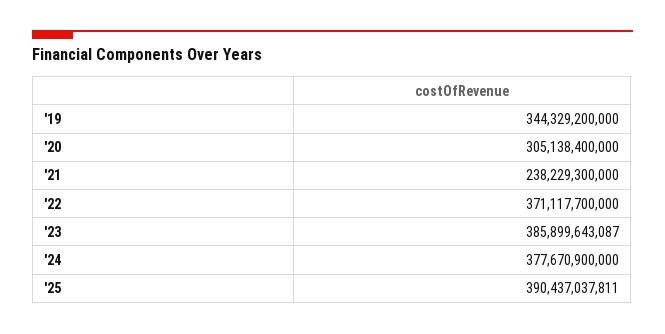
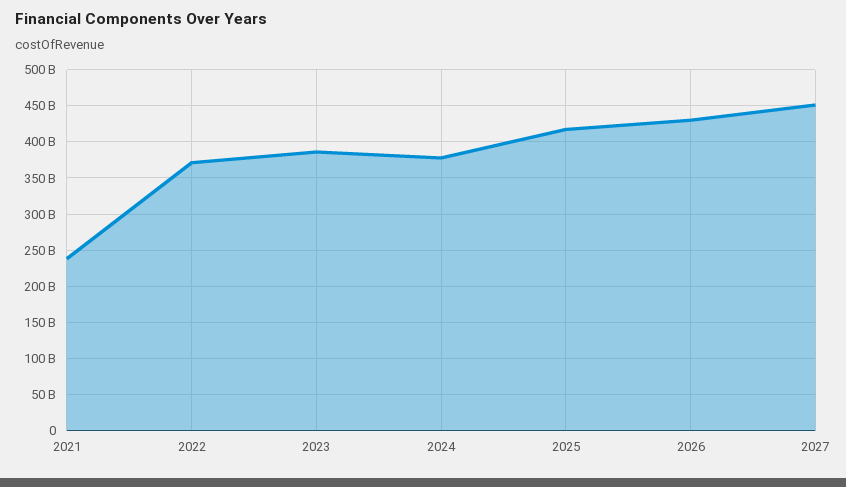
'19: 344329200000 -> none
'20: 305138400000 -> none
'25: 390437037811 -> 420000000000
2026: none -> 430000000000
2027: none -> 450000000000

